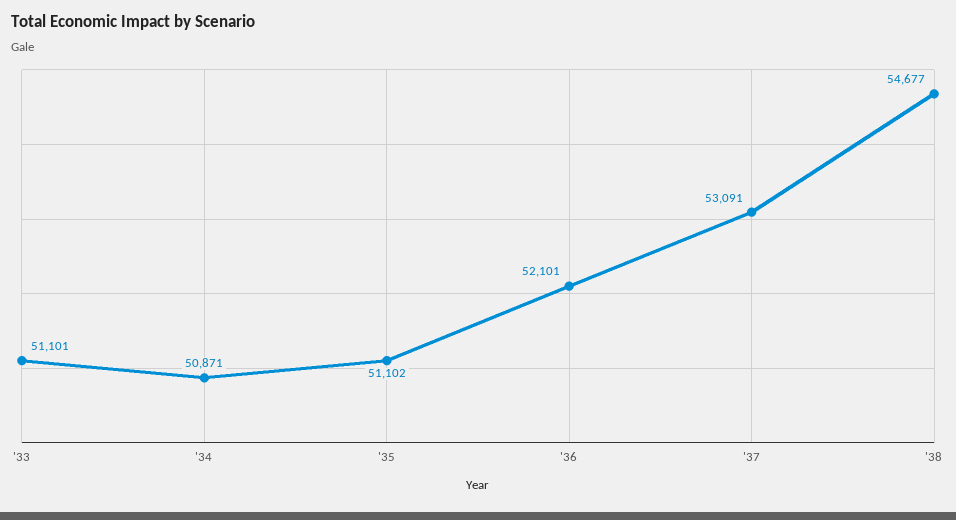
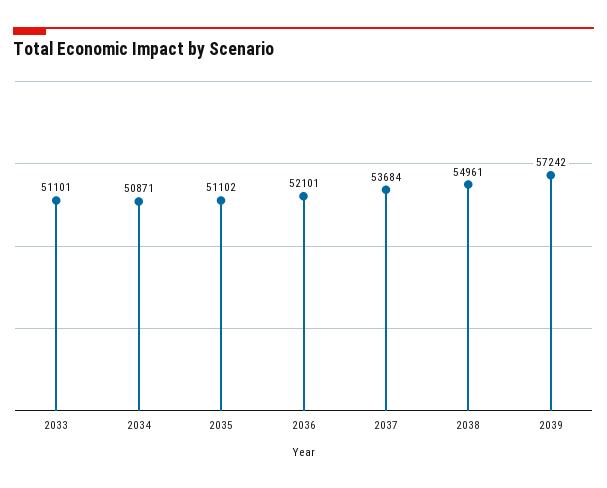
'37: 53091 -> 53684
'38: 54677 -> 54961
2039: none -> 57242

